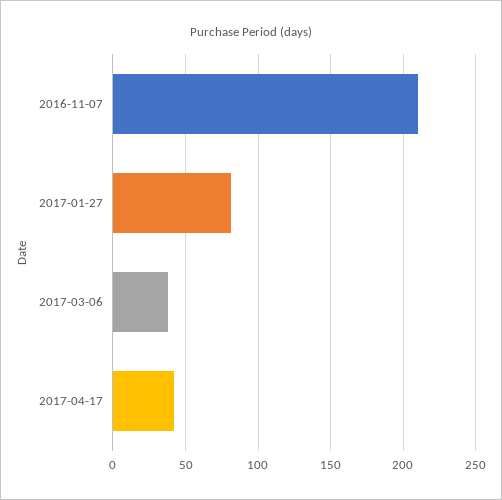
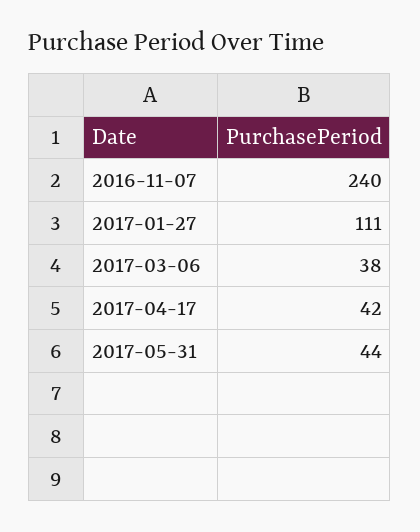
2016-11-07: 210 -> 240
2017-01-27: 80 -> 111
2017-05-31: none -> 44

